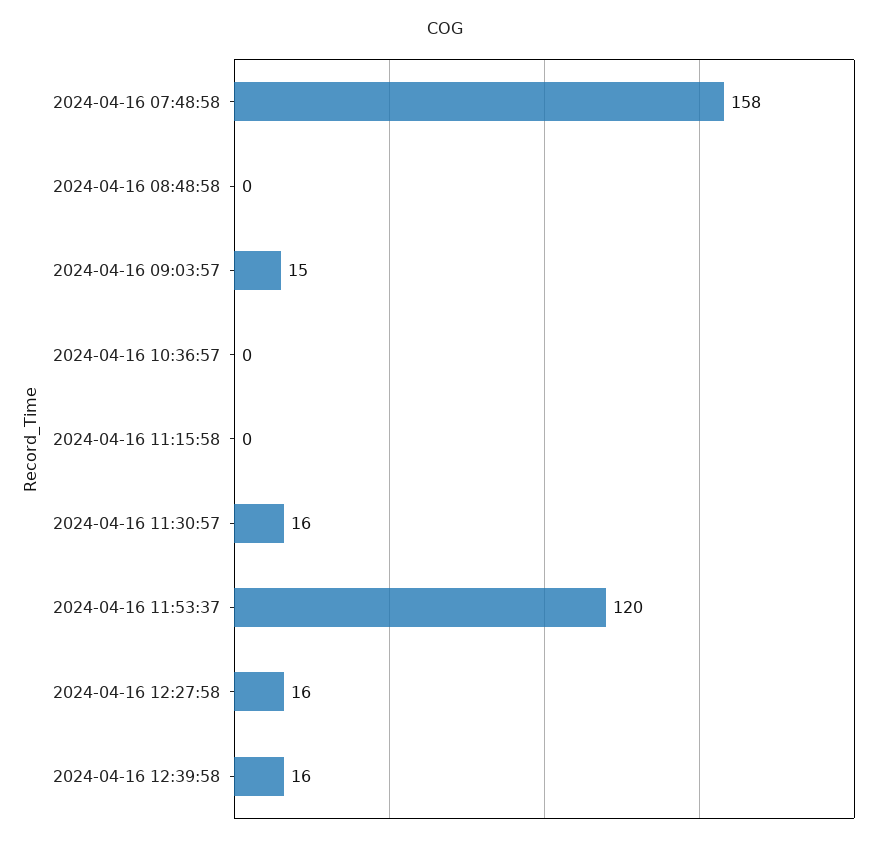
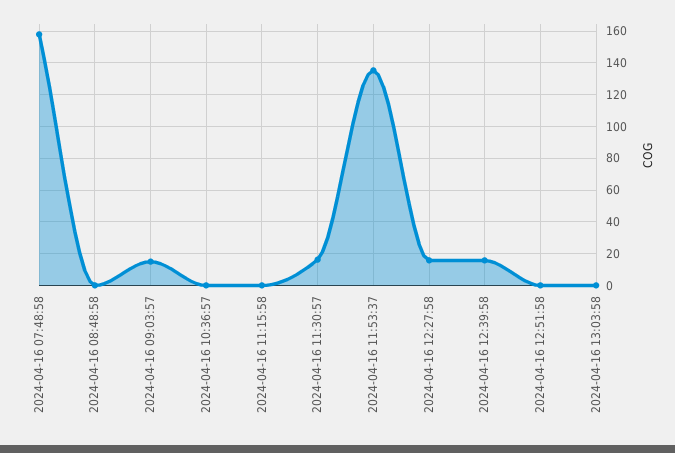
2024-04-16 11:53:37: 120 -> 135
2024-04-16 12:51:58: none -> 0
2024-04-16 13:03:58: none -> 0

